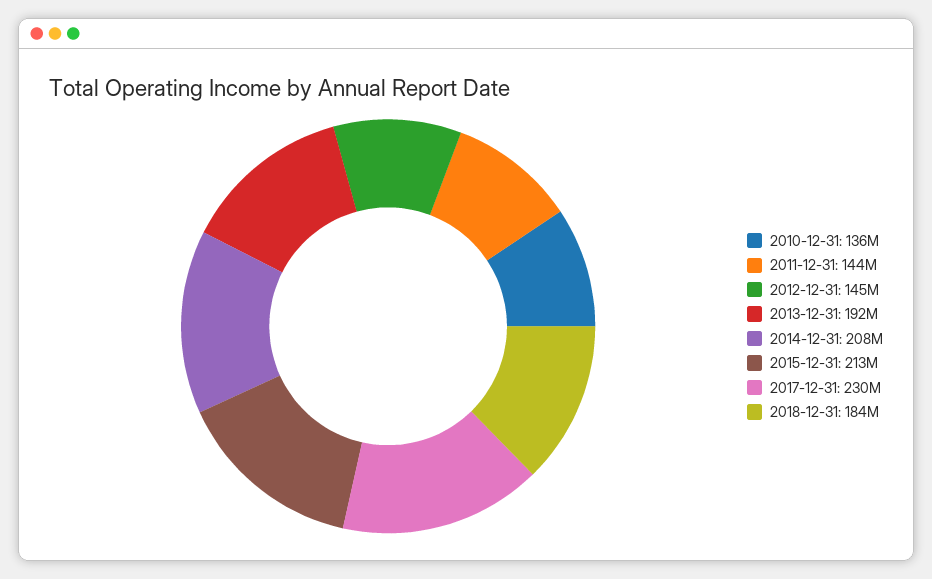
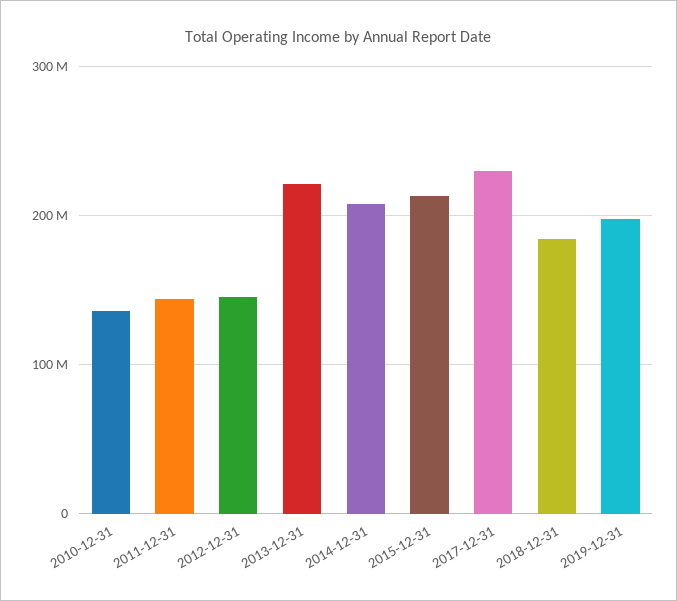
2013-12-31: 192000000 -> 220000000
2019-12-31: none -> 200000000

